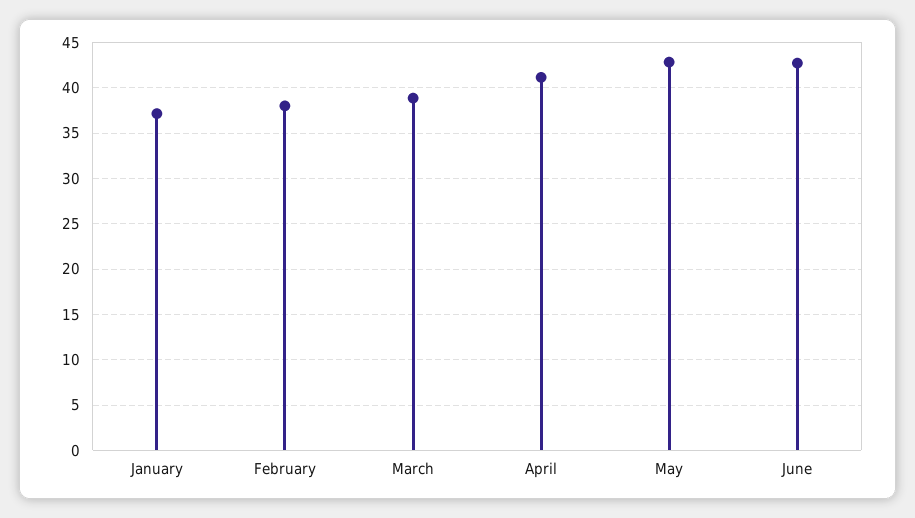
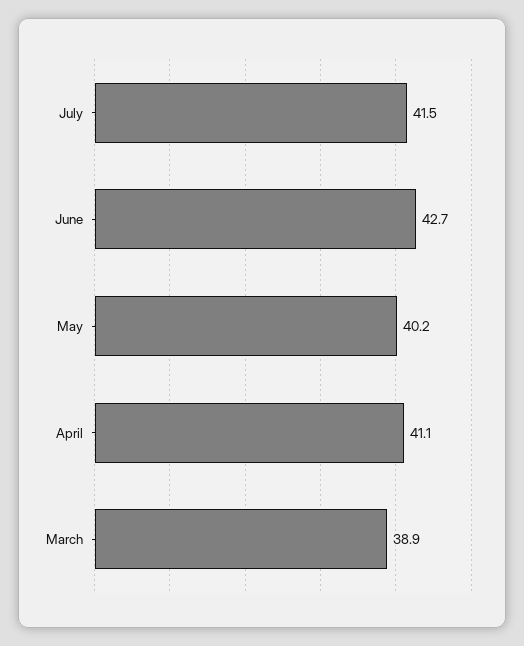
January: 37 -> none
February: 38 -> none
May: 43 -> 40.2
July: none -> 41.5

